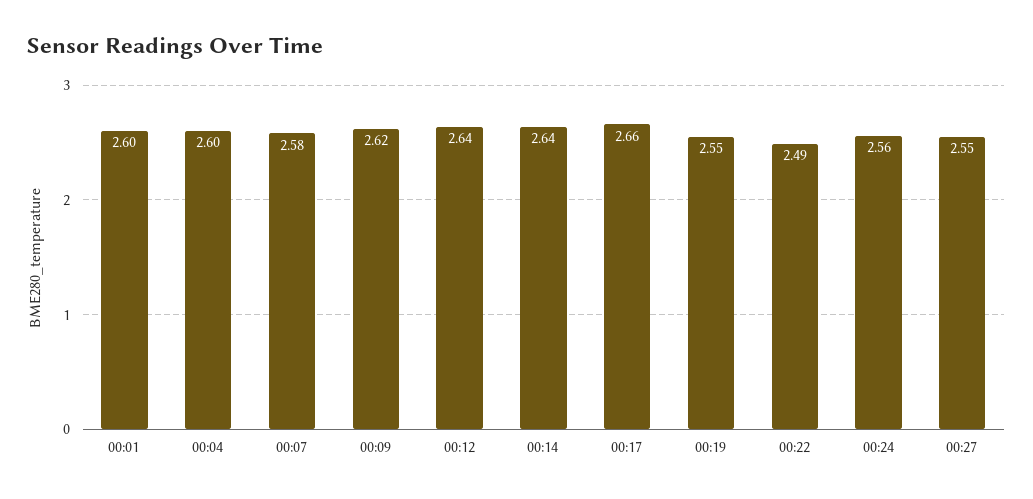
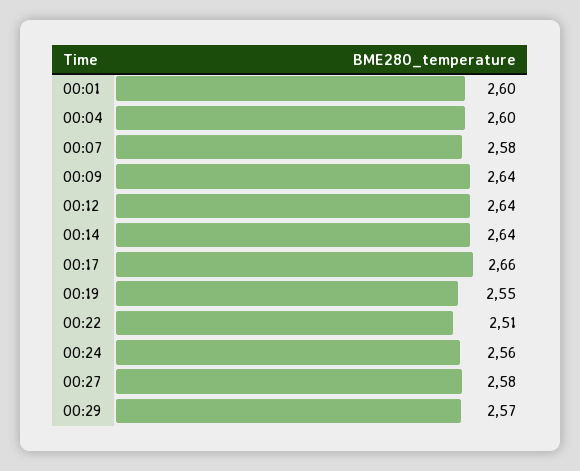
00:09: 2.62 -> 2.64
00:22: 2.49 -> 2.51
00:27: 2.55 -> 2.58
00:29: none -> 2.57

